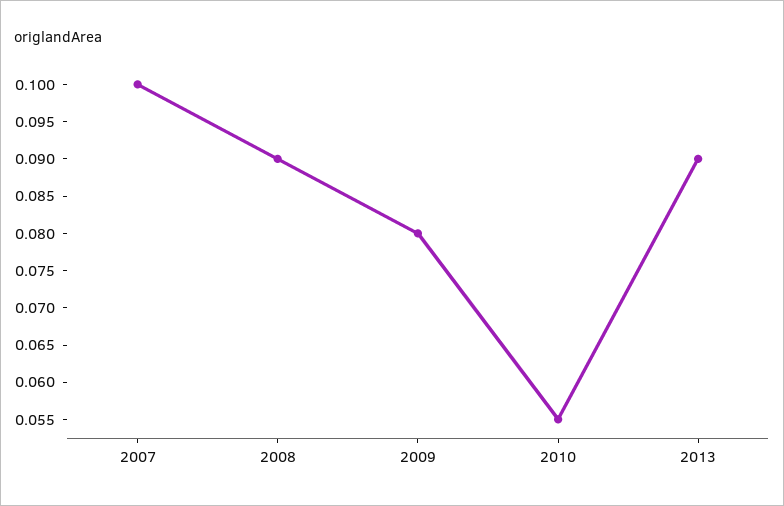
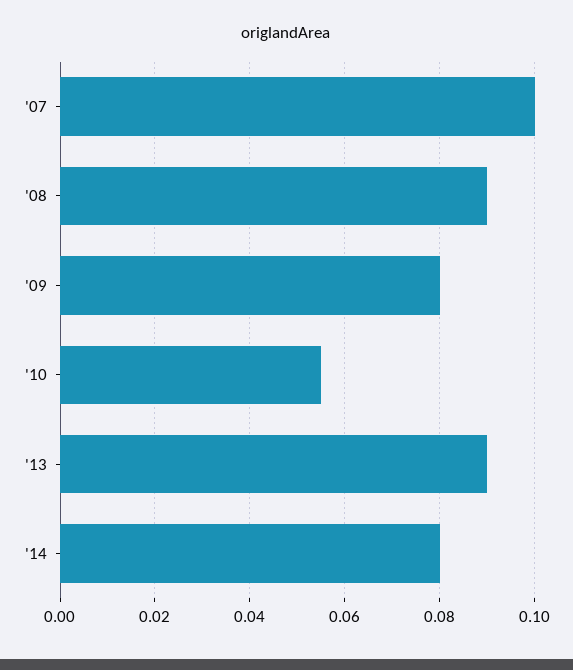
'14: none -> 0.08

